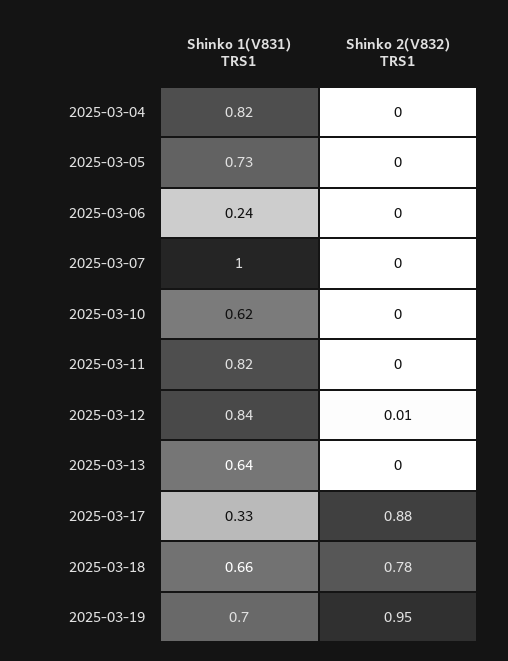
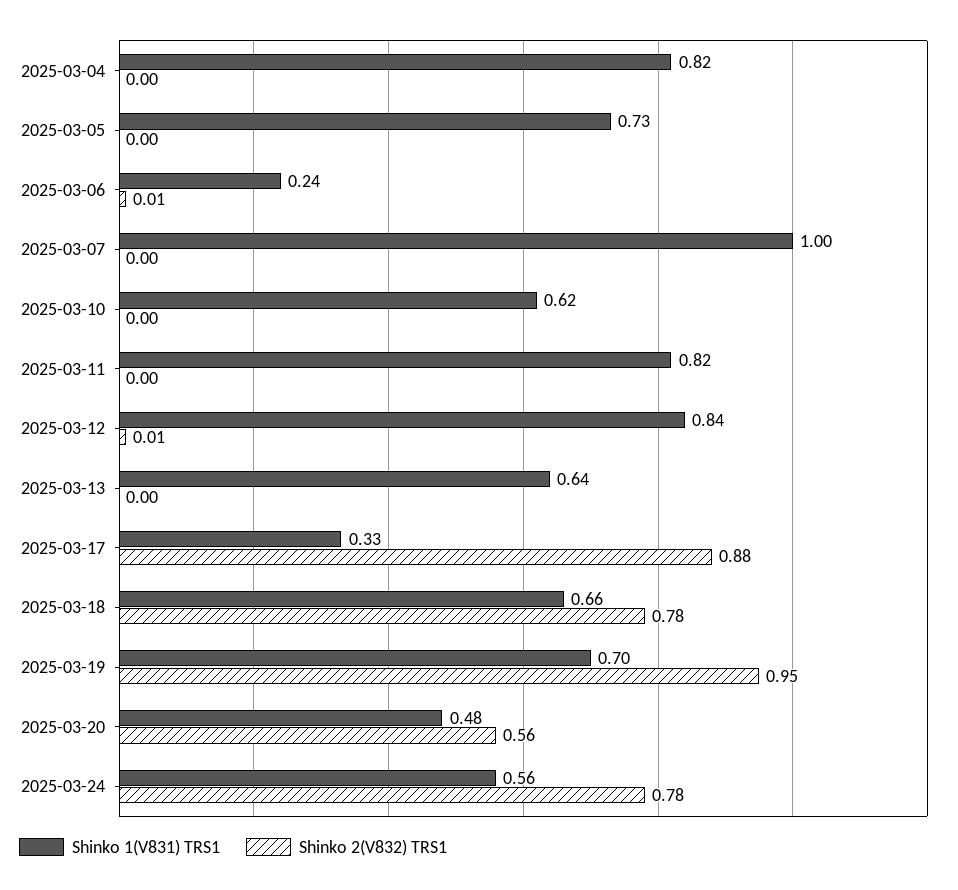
Shinko 2(V832) TRS1, 2025-03-06: 0 -> 0.01
Shinko 1(V831) TRS1, 2025-03-20: none -> 0.48
Shinko 2(V832) TRS1, 2025-03-20: none -> 0.56
Shinko 1(V831) TRS1, 2025-03-24: none -> 0.56
Shinko 2(V832) TRS1, 2025-03-24: none -> 0.78

